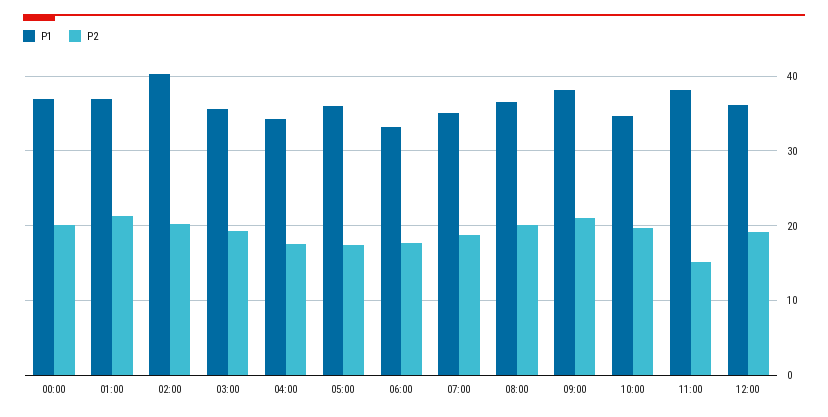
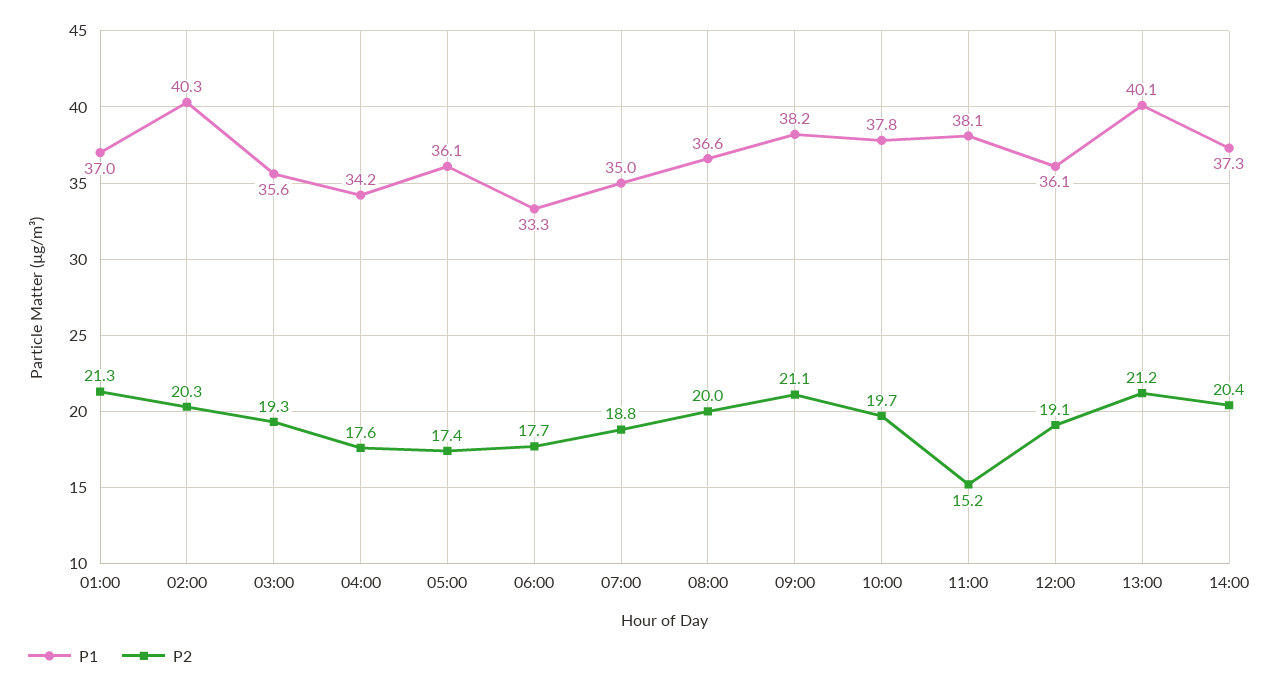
P1, 00:00: 37 -> none
P2, 00:00: 20 -> none
P1, 10:00: 35 -> 37.8
P1, 13:00: none -> 40.1
P2, 13:00: none -> 21.2
P1, 14:00: none -> 37.3
P2, 14:00: none -> 20.4

